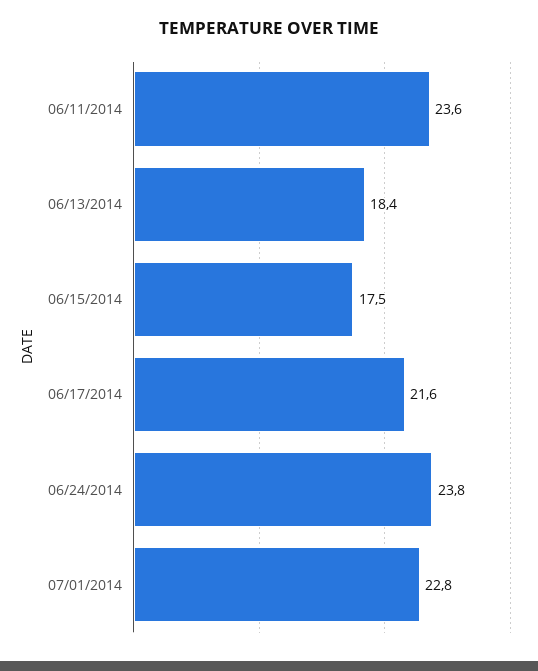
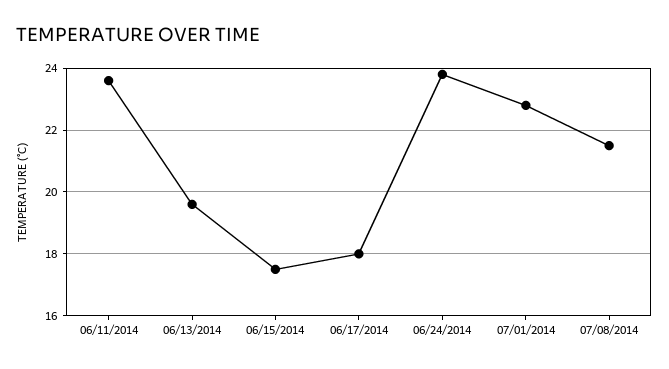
06/13/2014: 18.4 -> 19.5
06/17/2014: 21.6 -> 18
07/08/2014: none -> 21.5

